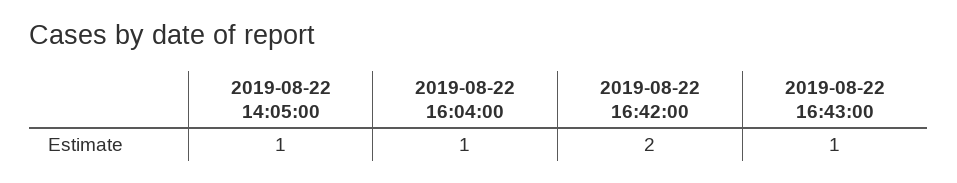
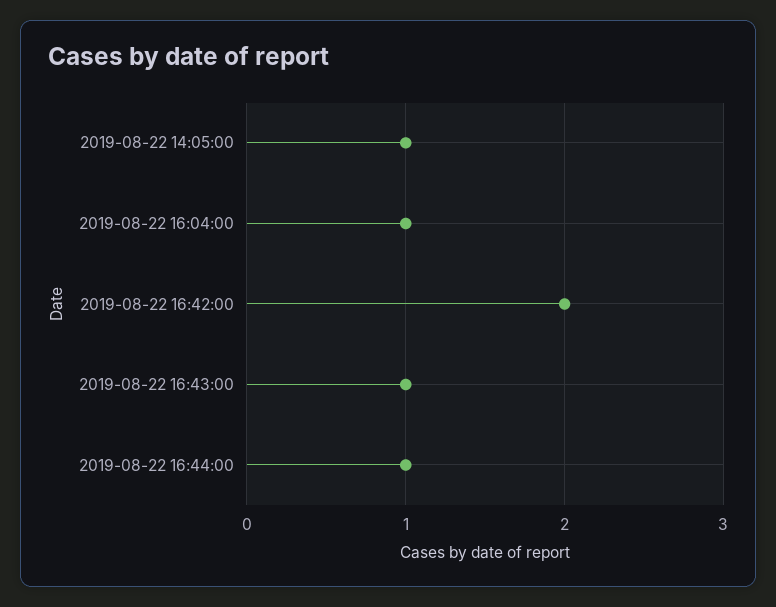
2019-08-22 16:44:00: none -> 1

